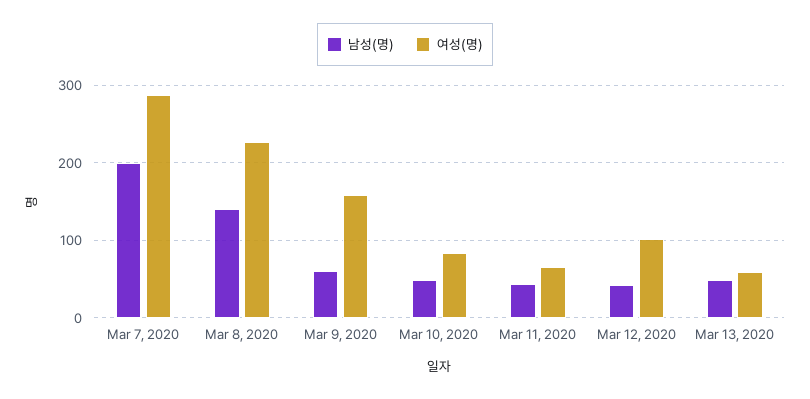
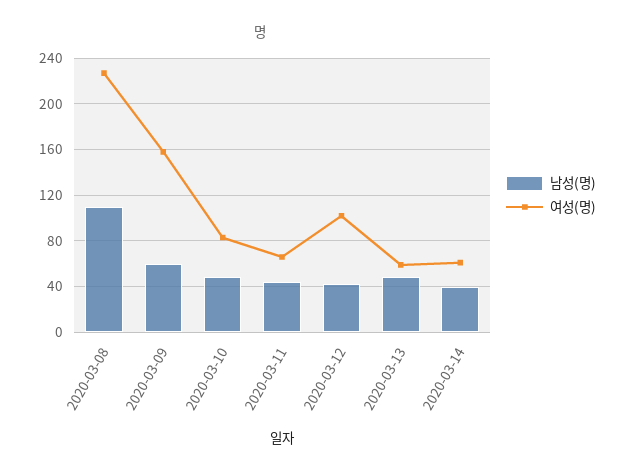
남성(명), Mar 7, 2020: 200 -> none
여성(명), Mar 7, 2020: 290 -> none
남성(명), Mar 8, 2020: 140 -> 110
남성(명), 2020-03-14: none -> 40
여성(명), 2020-03-14: none -> 60

